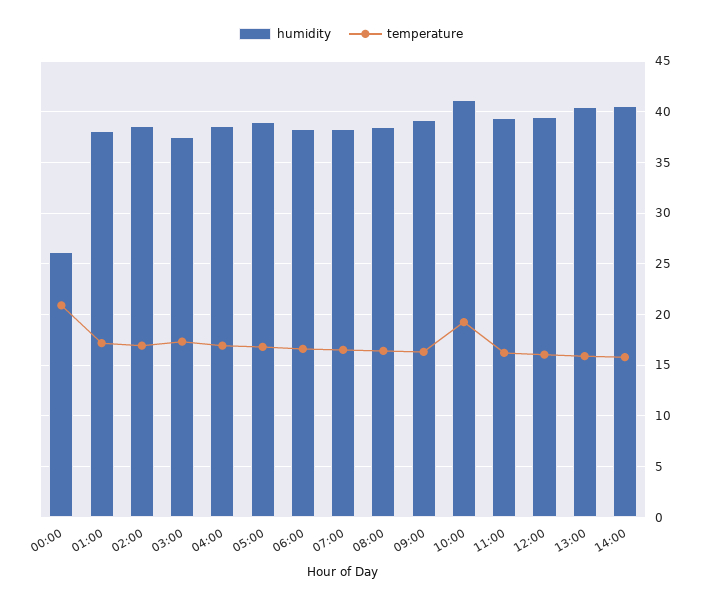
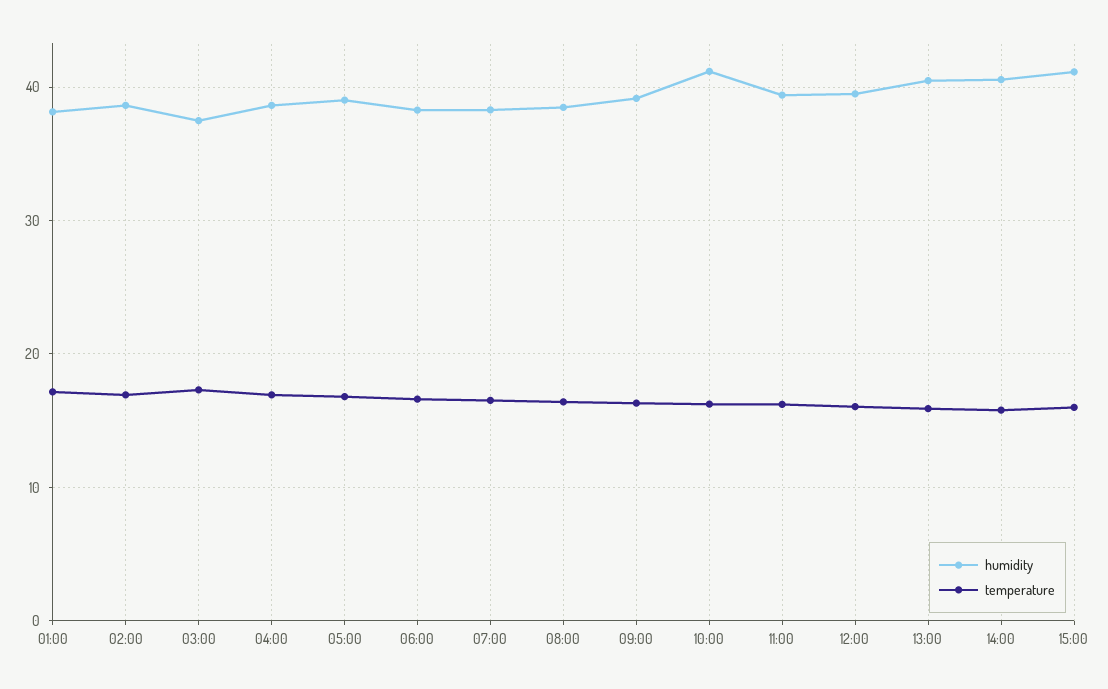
humidity, 00:00: 26 -> none
temperature, 00:00: 21 -> none
temperature, 10:00: 19 -> 16
humidity, 15:00: none -> 41
temperature, 15:00: none -> 16

